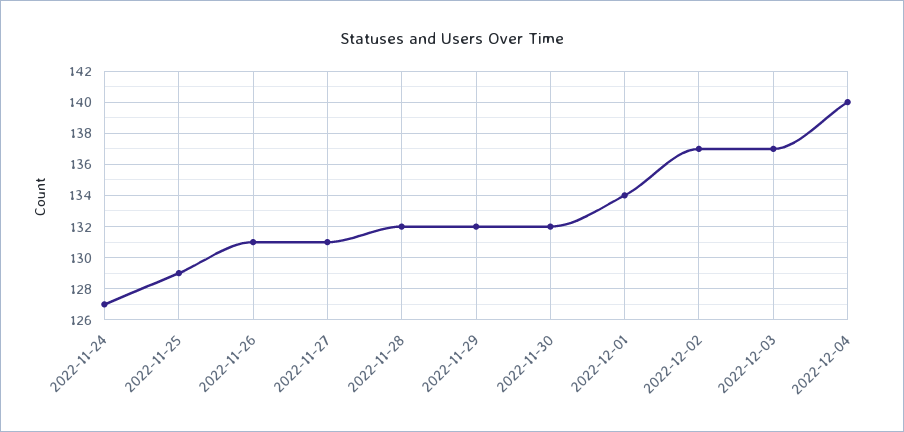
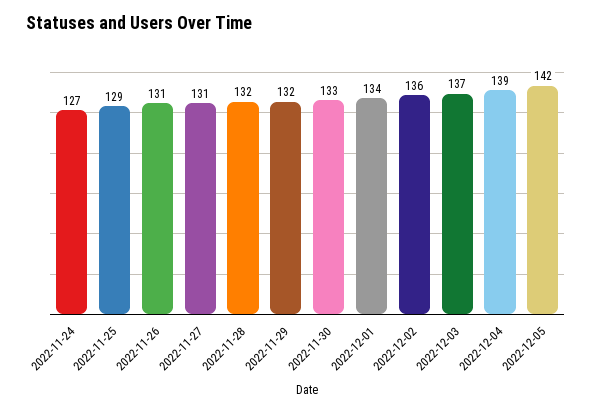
2022-11-30: 132 -> 133
2022-12-02: 137 -> 136
2022-12-04: 140 -> 139
2022-12-05: none -> 142

